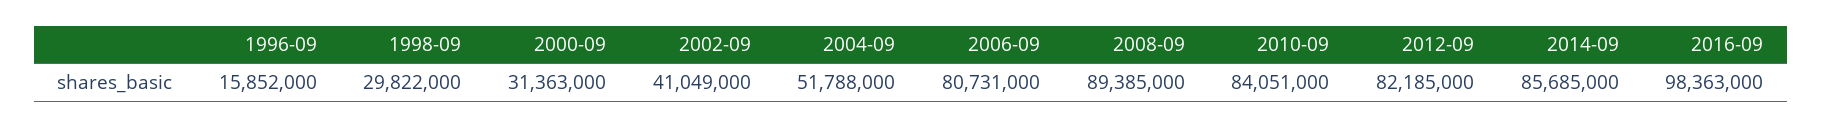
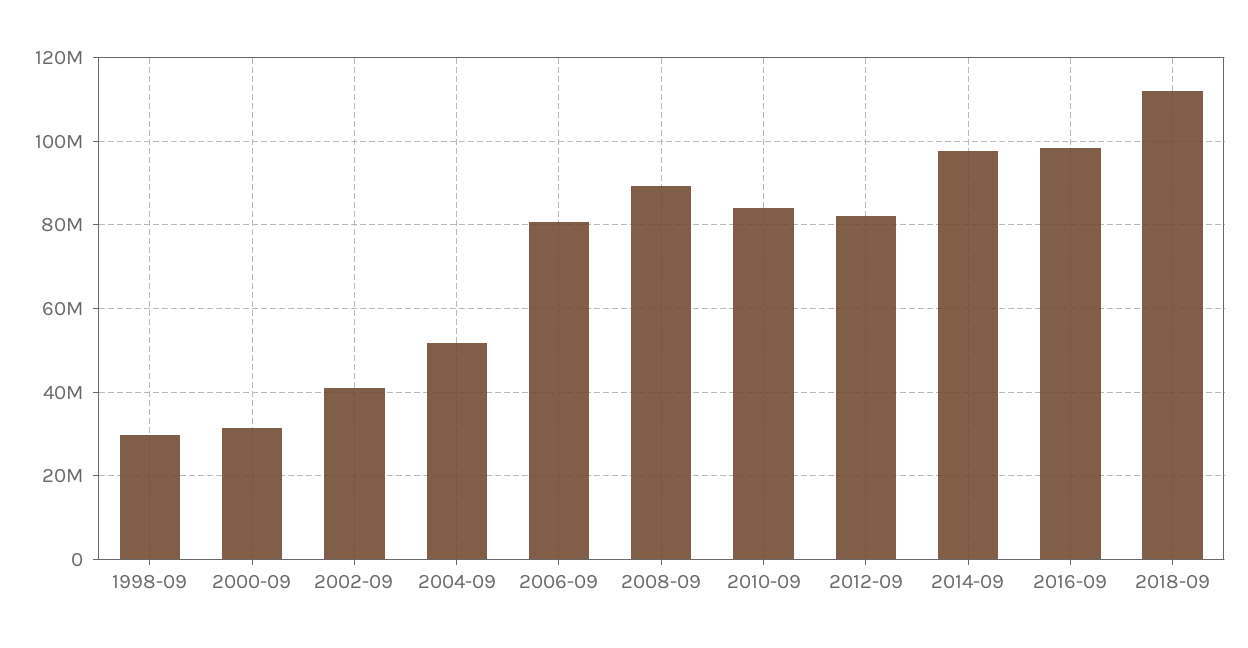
1996-09: 15852000 -> none
2014-09: 85685000 -> 98000000
2018-09: none -> 112000000

